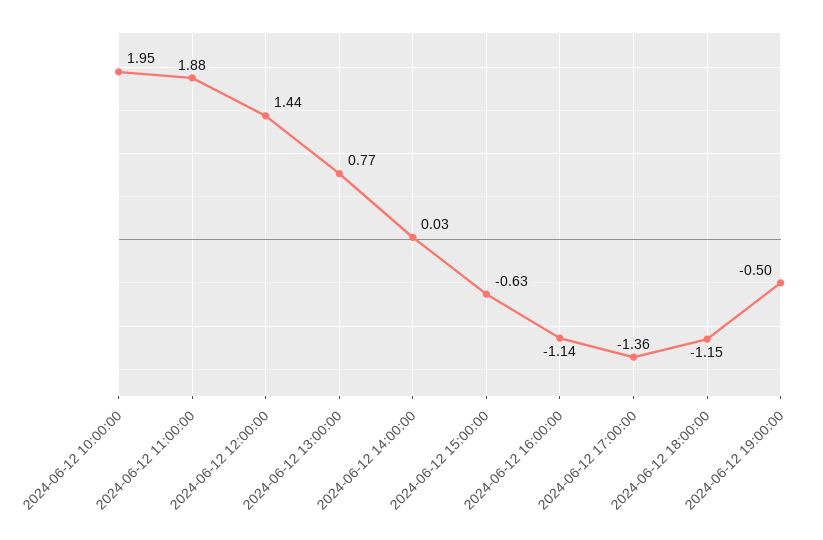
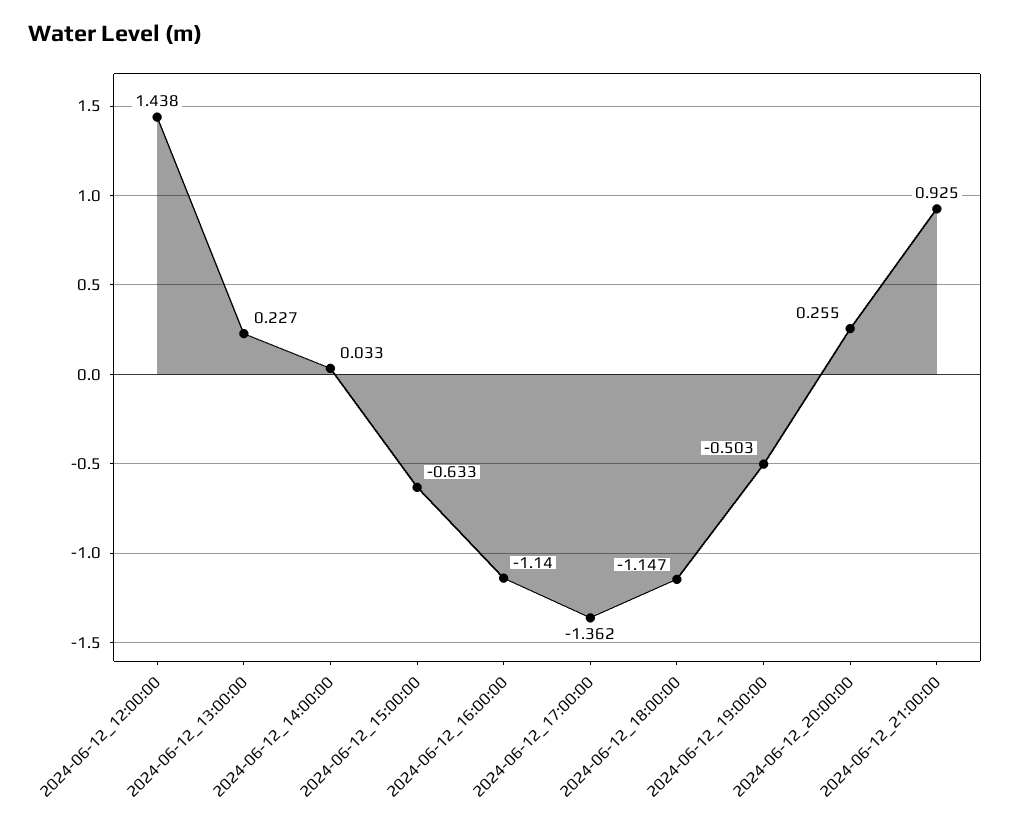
2024-06-12 10:00:00: 1.95 -> none
2024-06-12 11:00:00: 1.88 -> none
2024-06-12 13:00:00: 0.77 -> 0.227
2024-06-12_20:00:00: none -> 0.255
2024-06-12_21:00:00: none -> 0.925

